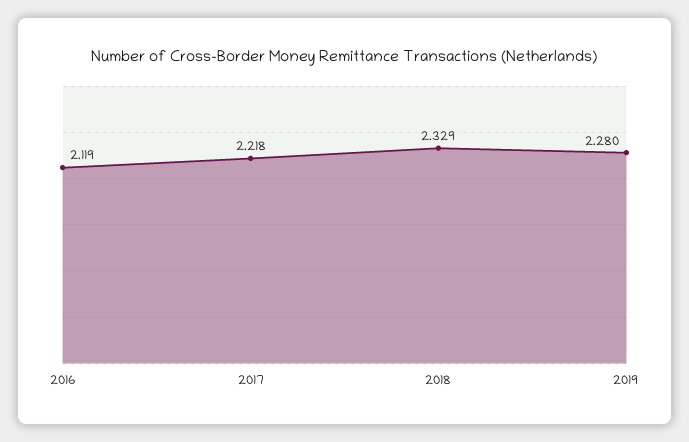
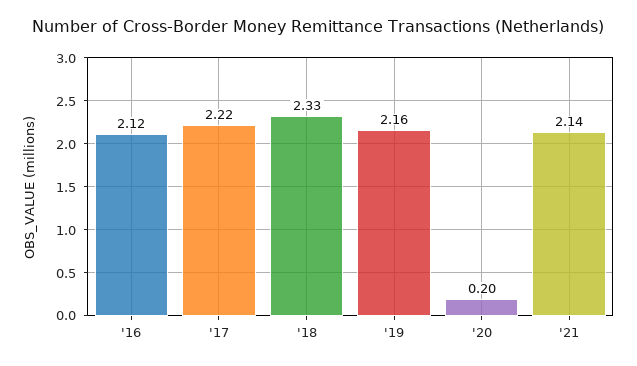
2019: 2.28 -> 2.16
'20: none -> 0.2
'21: none -> 2.14

